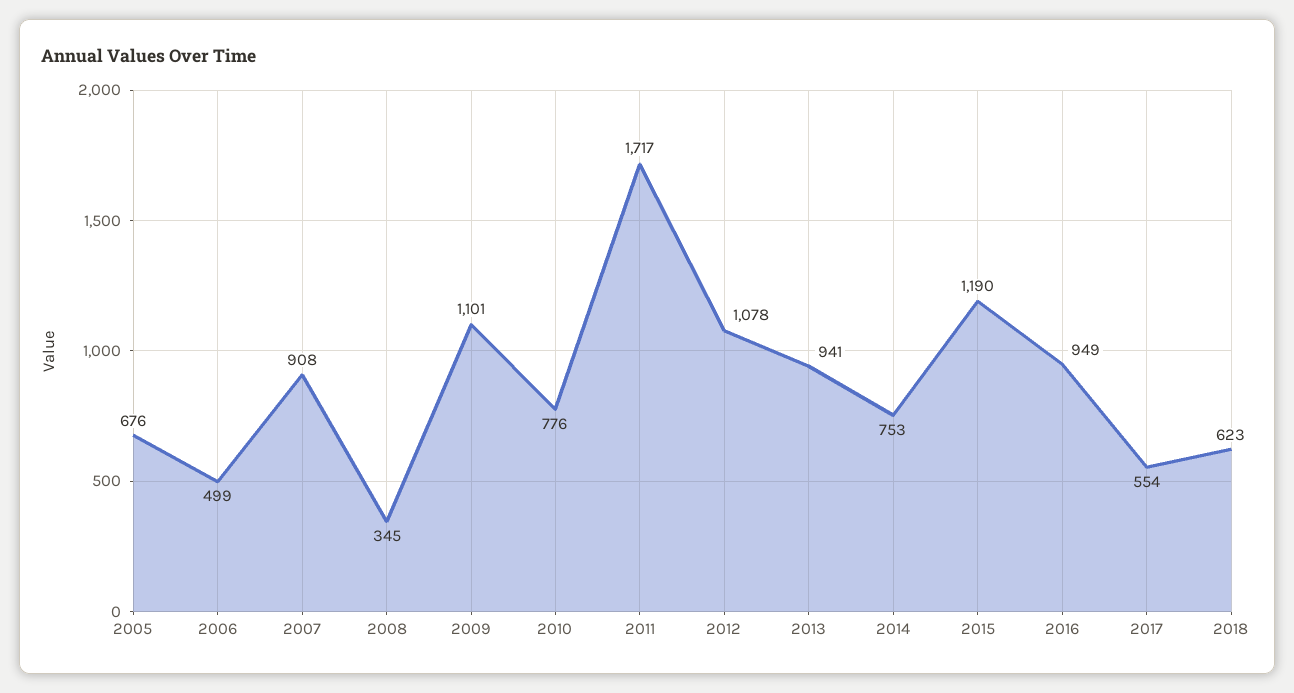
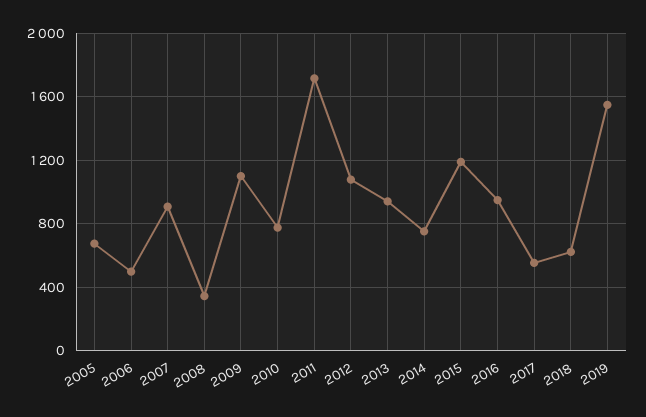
2019: none -> 1550

